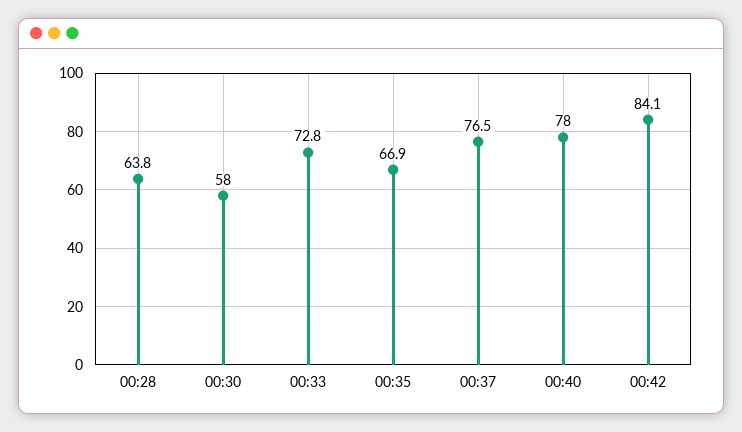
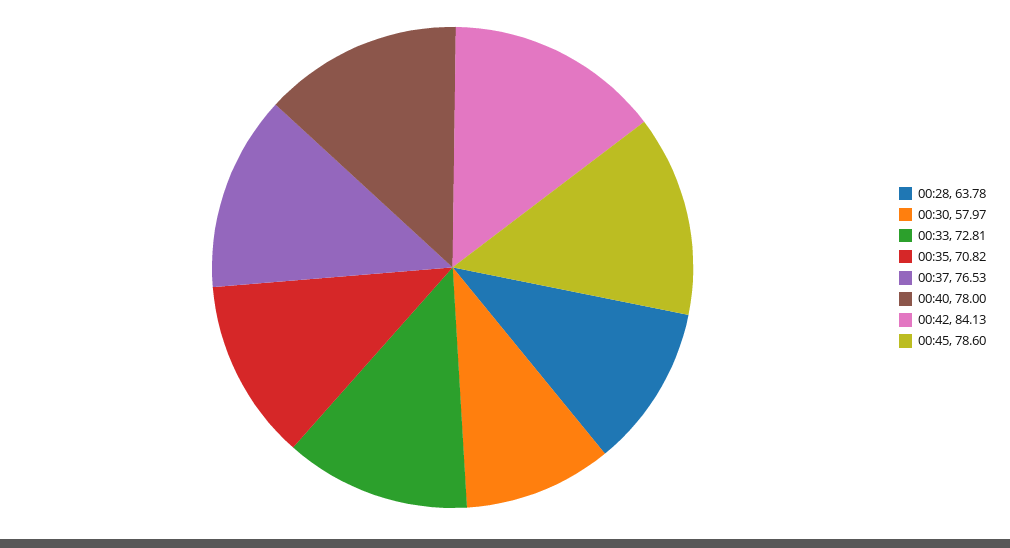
00:35: 66.9 -> 70.82
00:45: none -> 78.6

